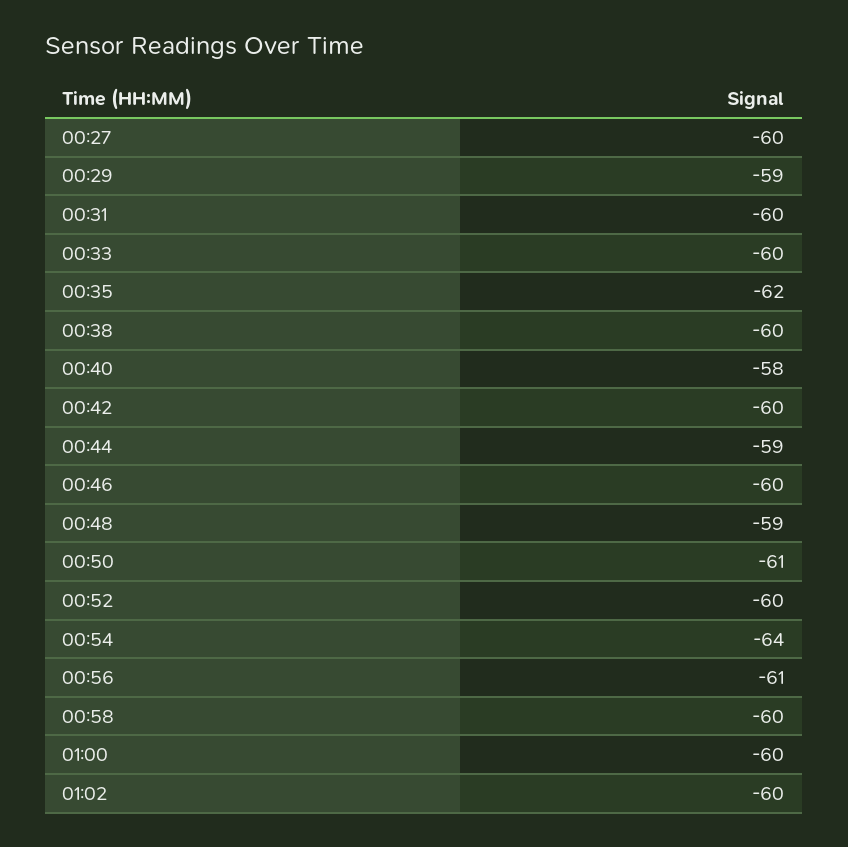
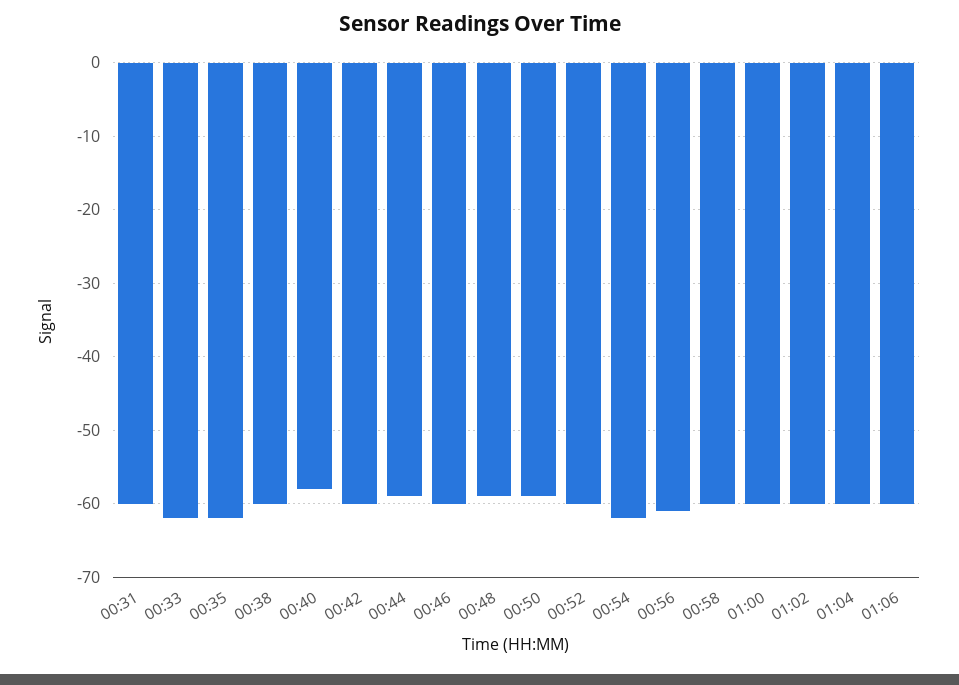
00:27: -60 -> none
00:29: -59 -> none
00:33: -60 -> -62
00:50: -61 -> -59
00:54: -64 -> -62
01:04: none -> -60
01:06: none -> -60

